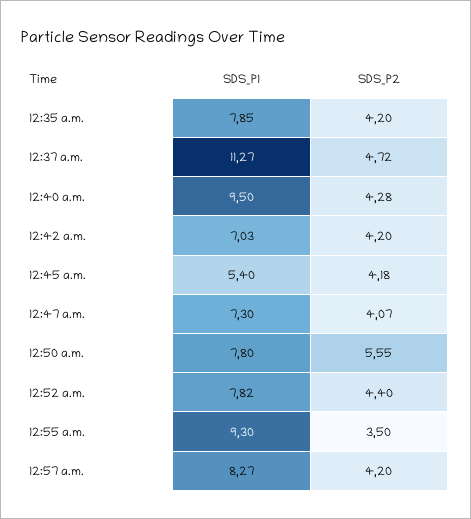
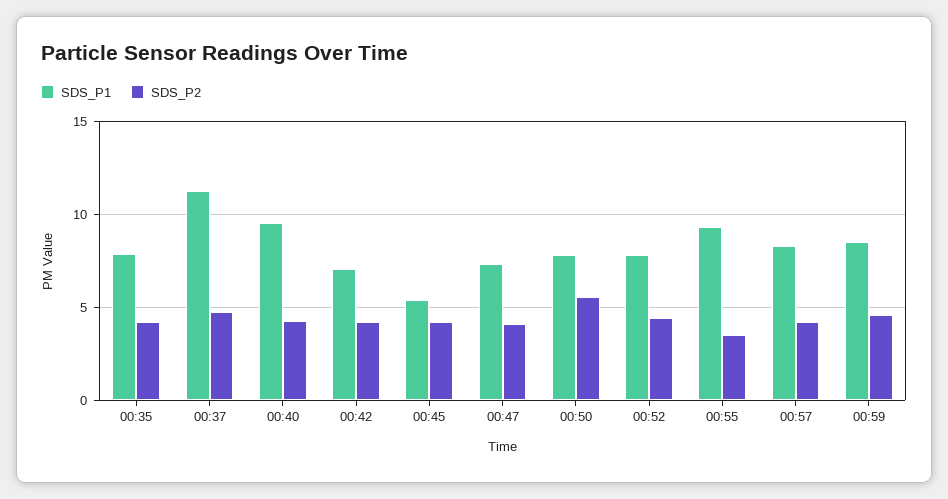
SDS_P1, 00:59: none -> 8.5
SDS_P2, 00:59: none -> 4.5

